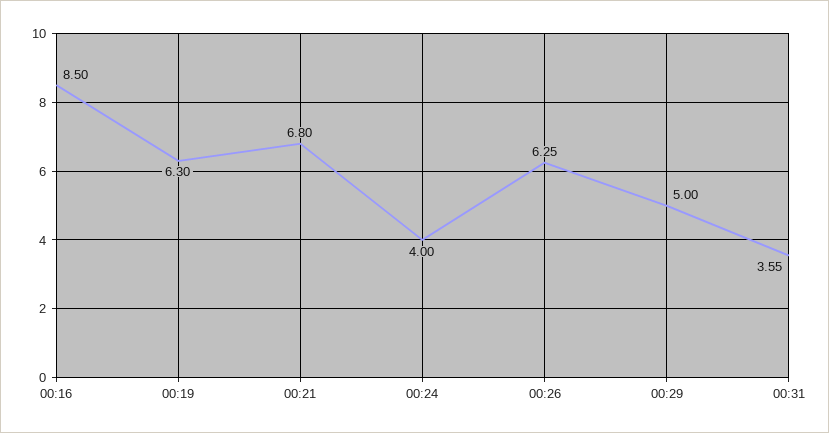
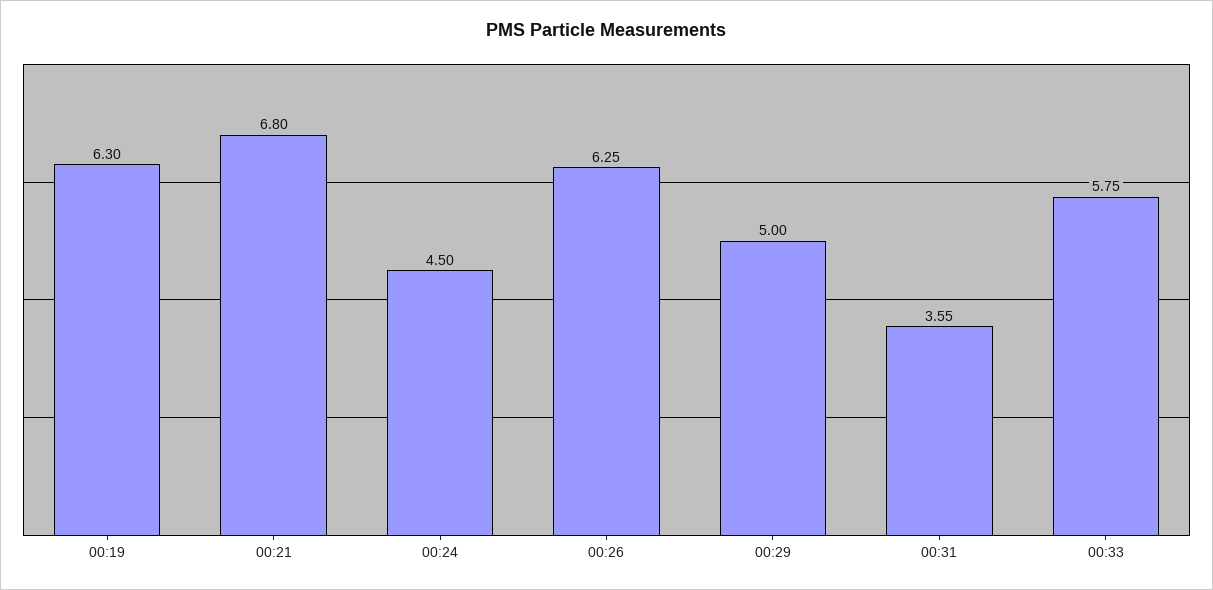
00:16: 8.5 -> none
00:24: 4 -> 4.5
00:33: none -> 5.75

